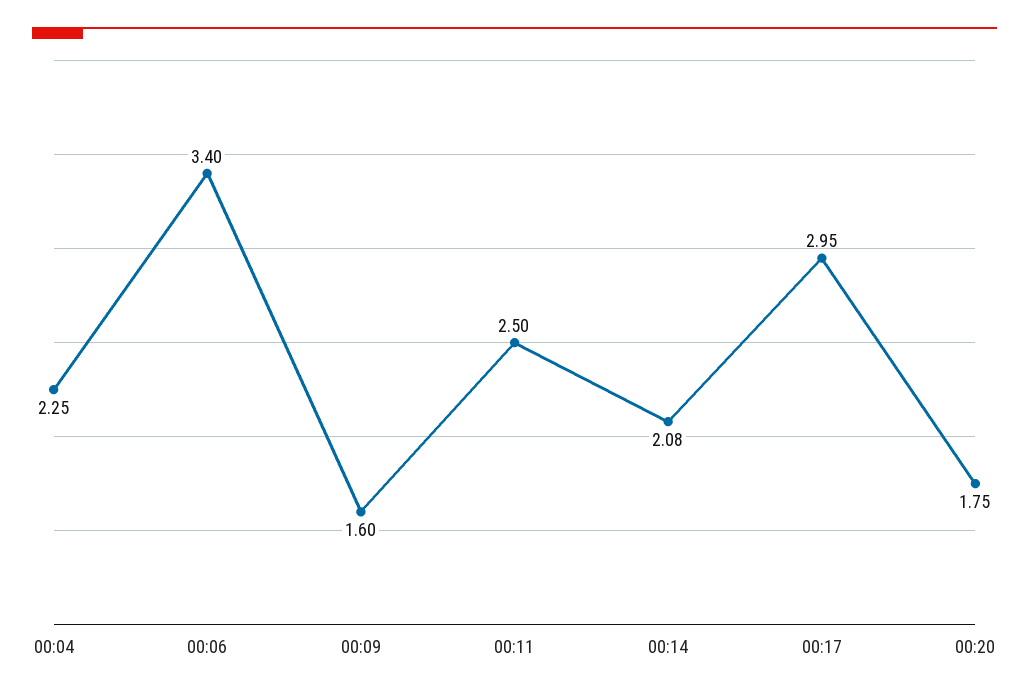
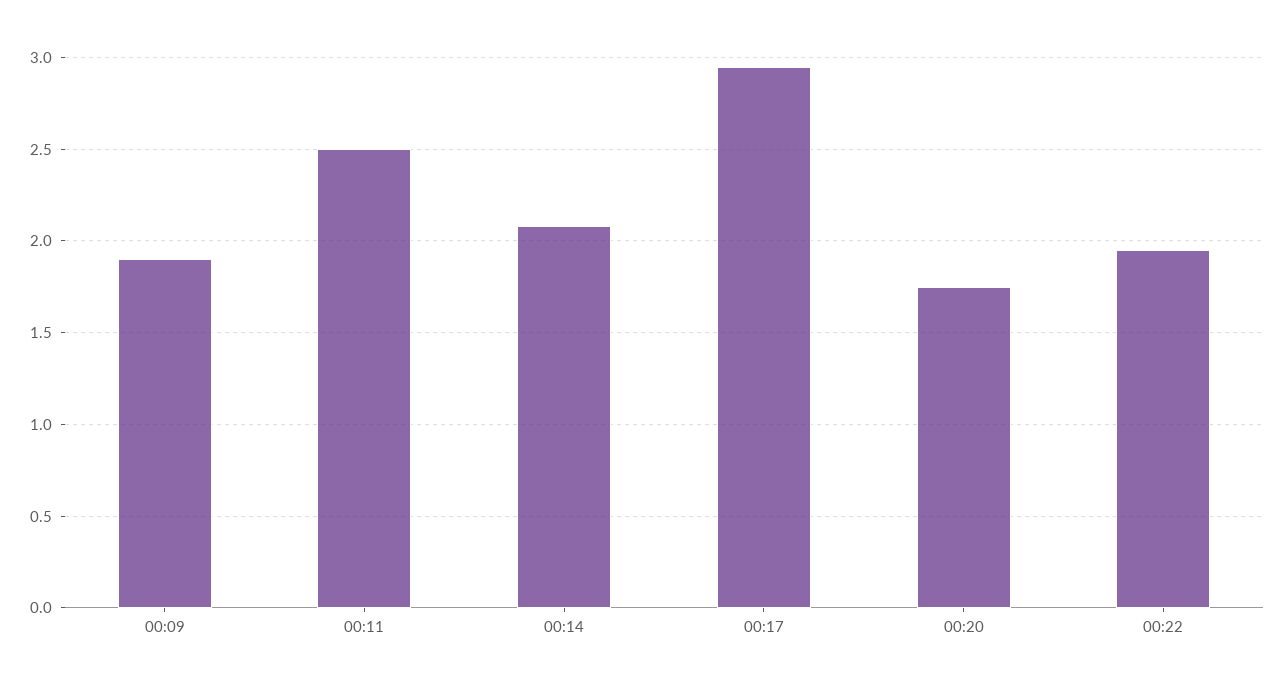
00:04: 2.25 -> none
00:06: 3.4 -> none
00:09: 1.6 -> 1.9
00:22: none -> 1.95

